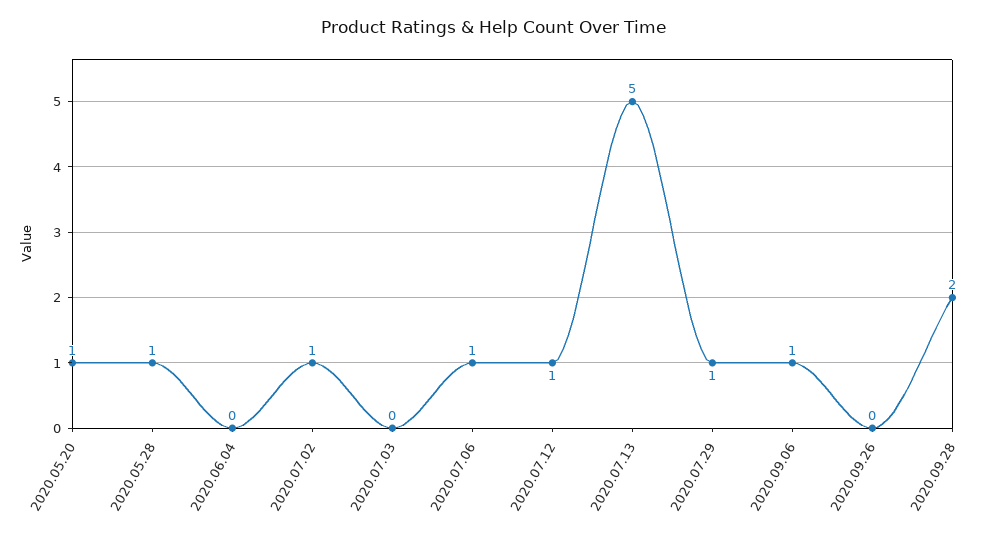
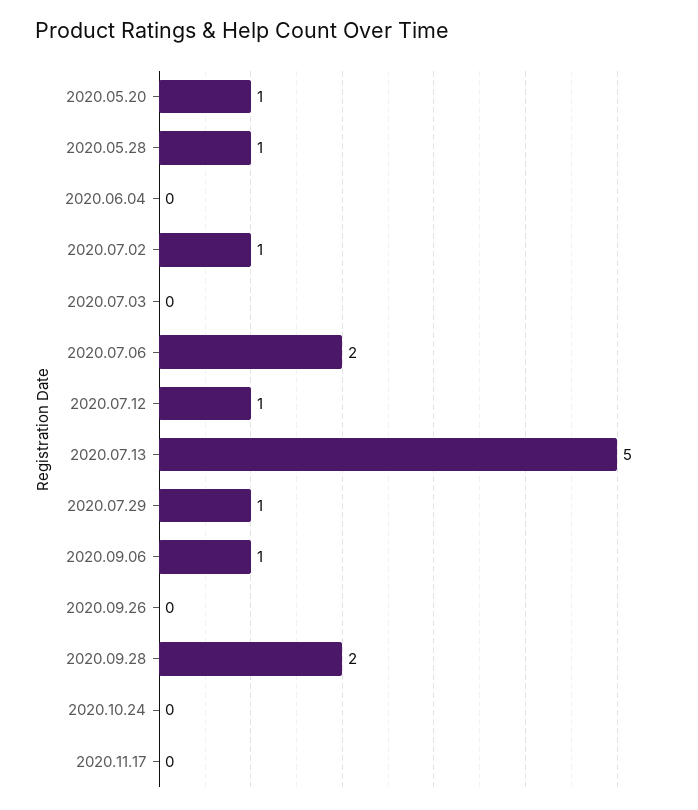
2020.07.06: 1 -> 2
2020.10.24: none -> 0
2020.11.17: none -> 0

